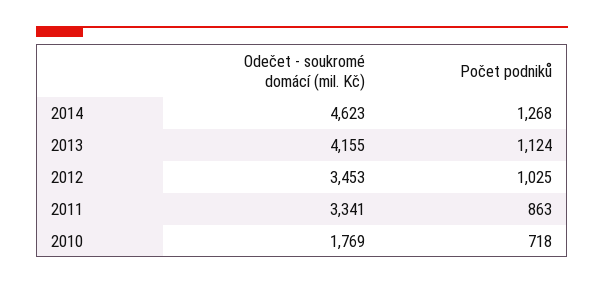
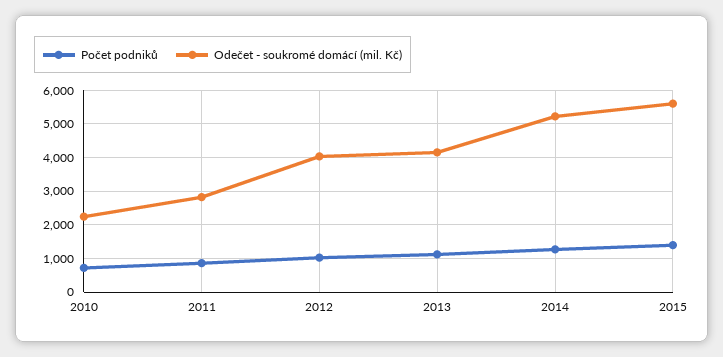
Odečet - soukromé domácí (mil. Kč), 2014: 4623 -> 5200
Odečet - soukromé domácí (mil. Kč), 2012: 3453 -> 4000
Odečet - soukromé domácí (mil. Kč), 2011: 3341 -> 2800
Odečet - soukromé domácí (mil. Kč), 2010: 1769 -> 2200
Počet podniků, 2015: none -> 1400
Odečet - soukromé domácí (mil. Kč), 2015: none -> 5600

